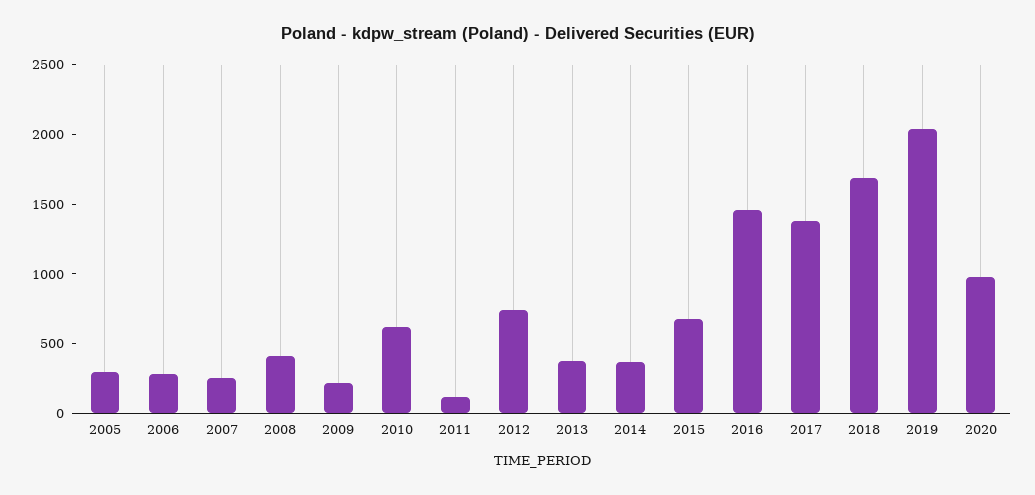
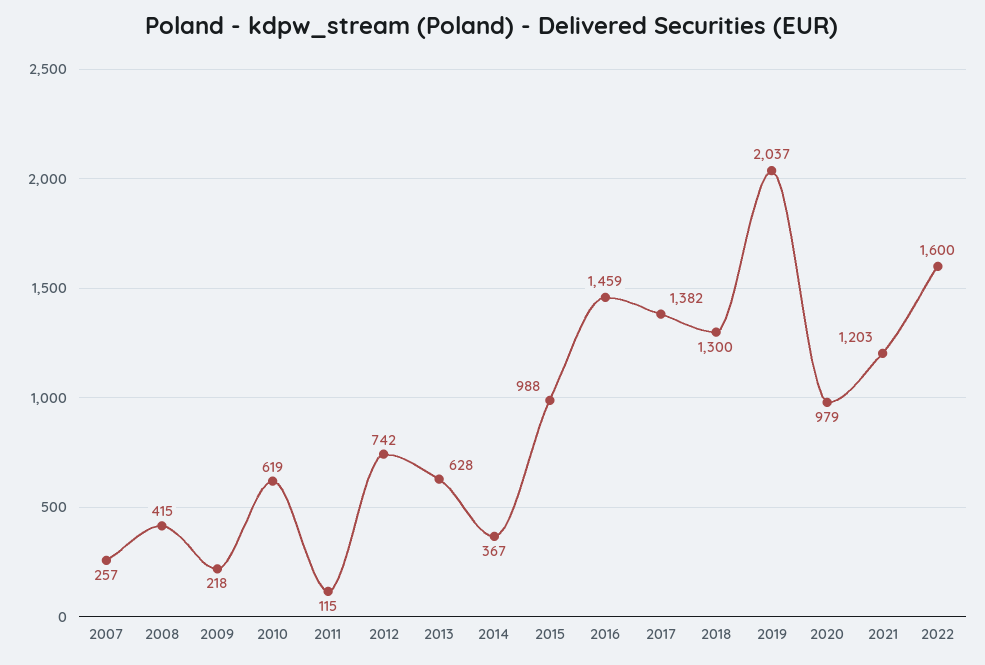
2005: 300 -> none
2006: 300 -> none
2013: 400 -> 628
2015: 700 -> 988
2018: 1700 -> 1300
2021: none -> 1203
2022: none -> 1600

